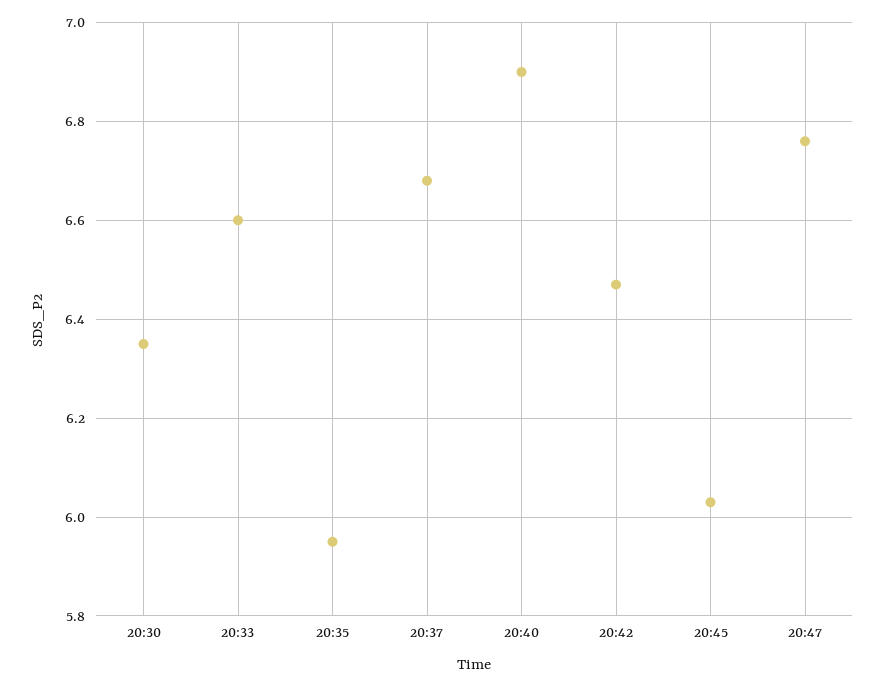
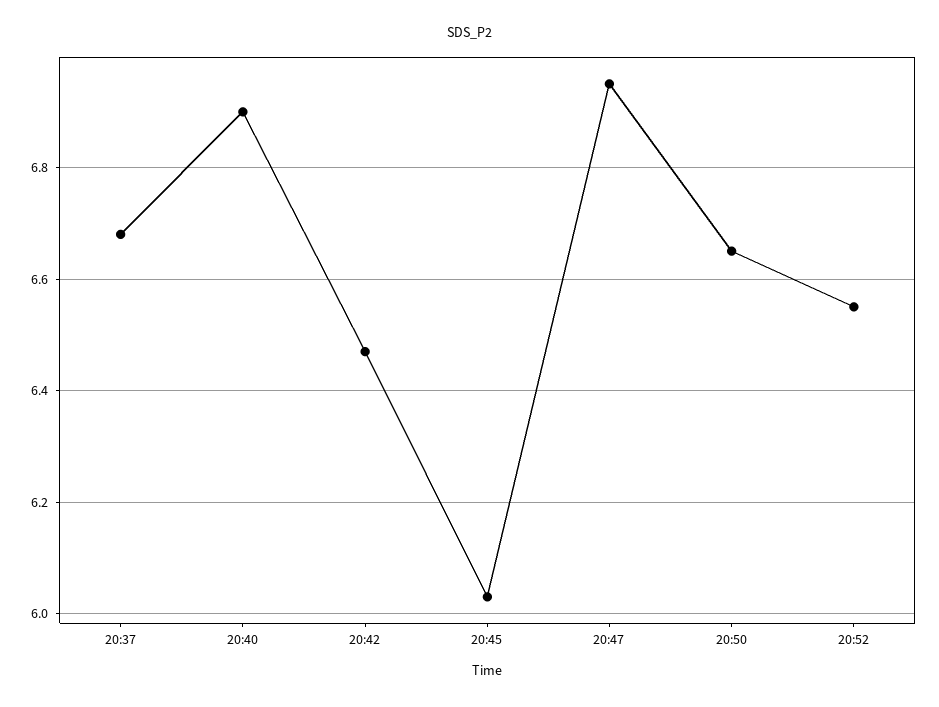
20:30: 6.35 -> none
20:33: 6.6 -> none
20:35: 5.95 -> none
20:47: 6.75 -> 6.95
20:50: none -> 6.65
20:52: none -> 6.55

